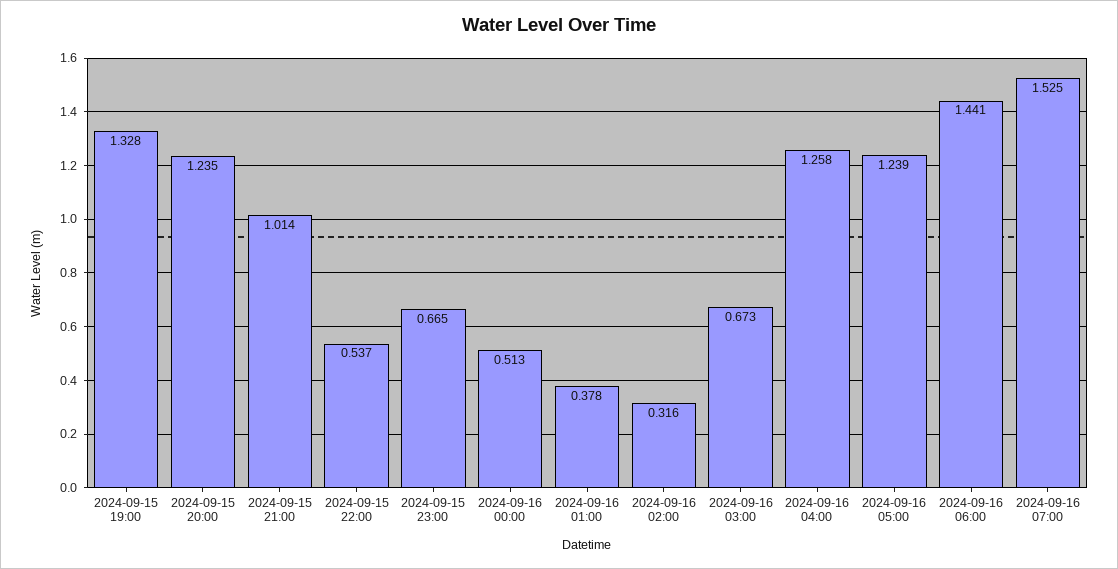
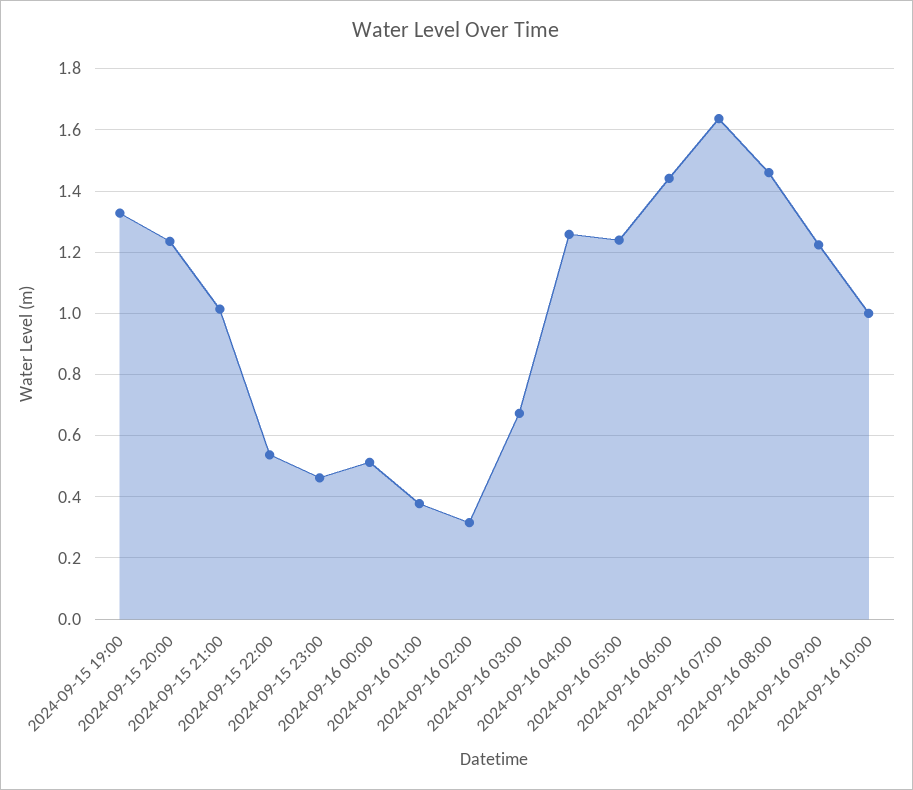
2024-09-15 23:00: 0.665 -> 0.46
2024-09-16 07:00: 1.525 -> 1.64
2024-09-16 08:00: none -> 1.46
2024-09-16 09:00: none -> 1.22
2024-09-16 10:00: none -> 1

